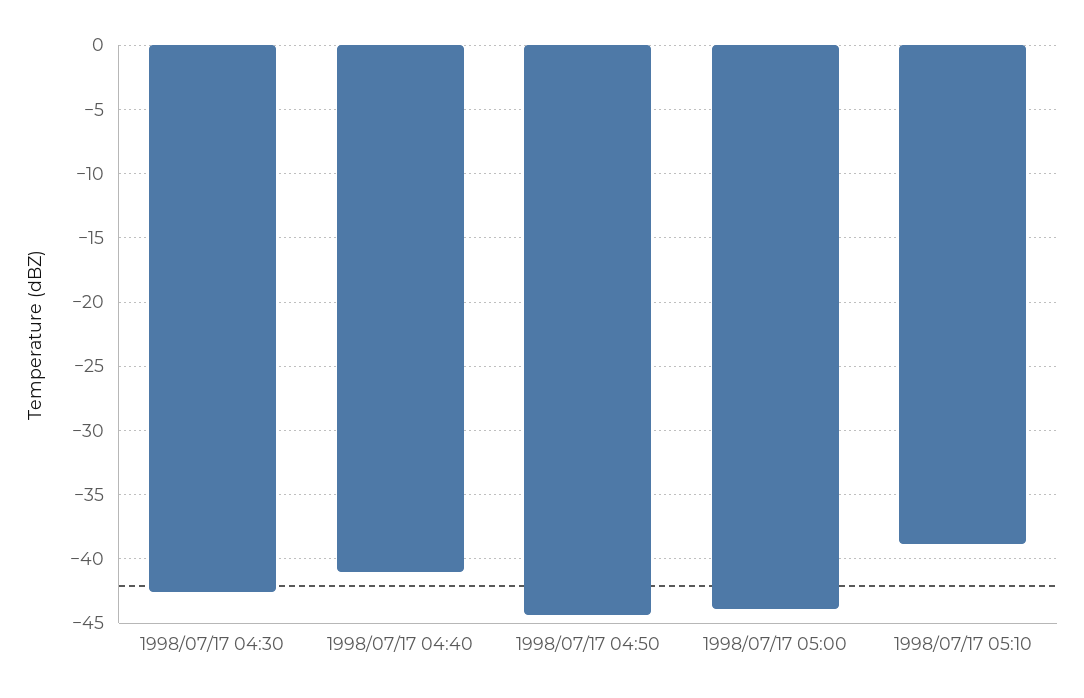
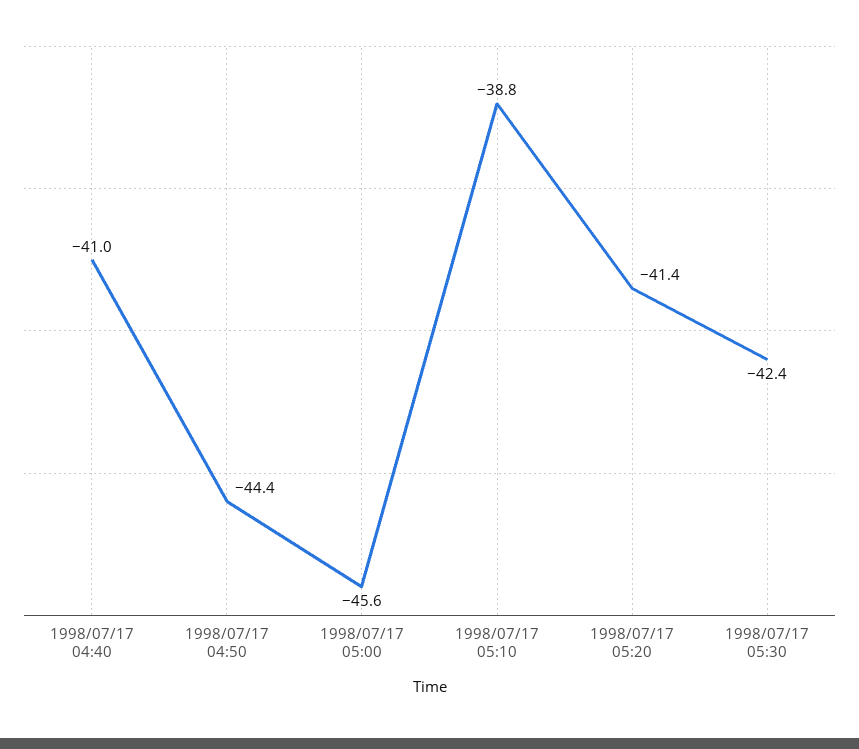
1998/07/17 04:30: -42.5 -> none
1998/07/17 05:00: -44 -> -45.6
1998/07/17 05:20: none -> -41.4
1998/07/17 05:30: none -> -42.4

